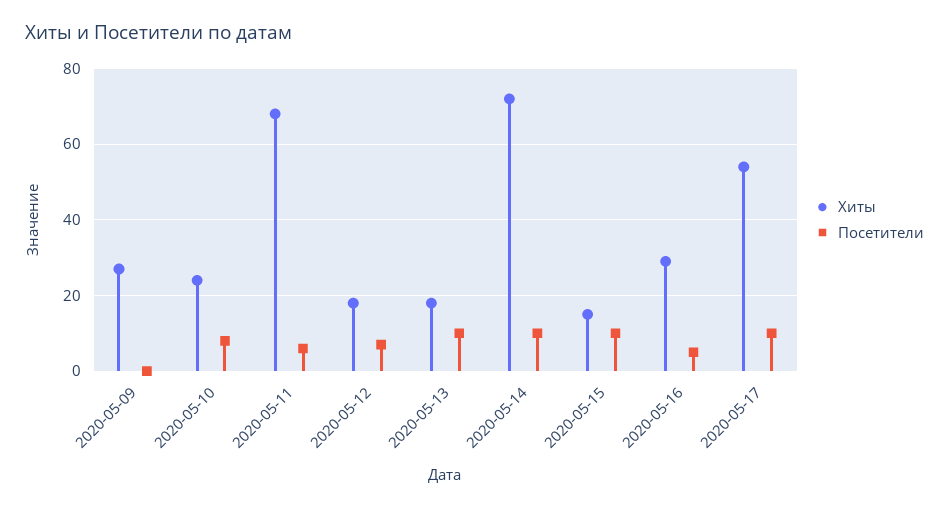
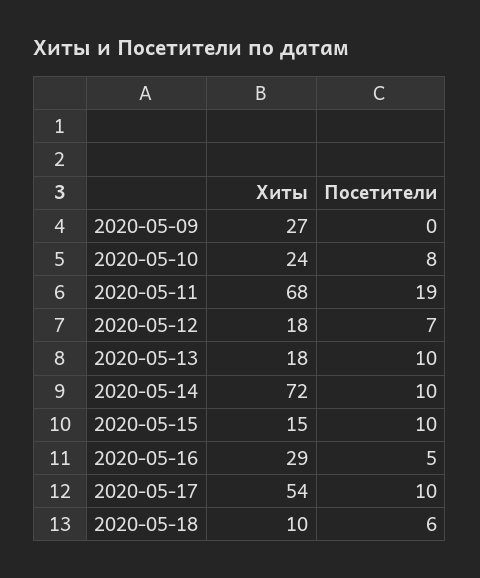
Посетители, 2020-05-11: 5 -> 19
Хиты, 2020-05-18: none -> 10
Посетители, 2020-05-18: none -> 6

